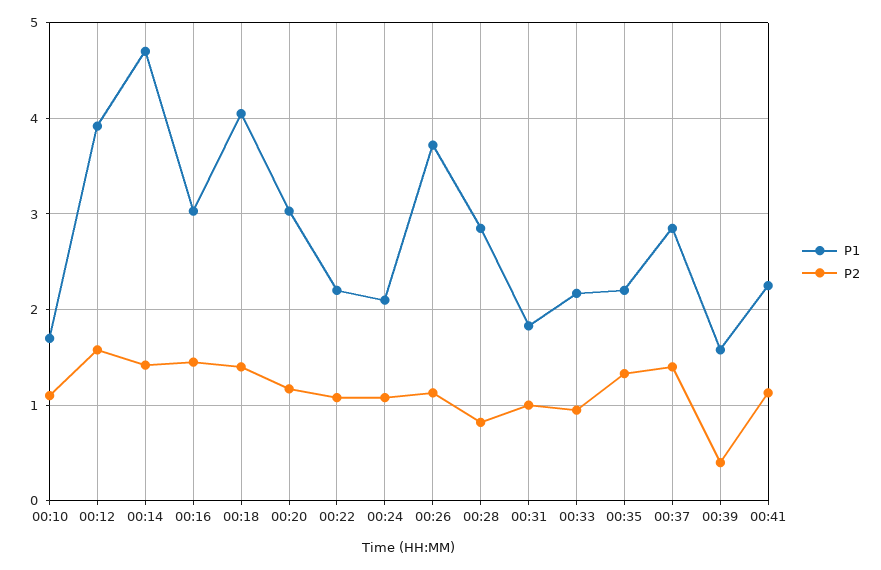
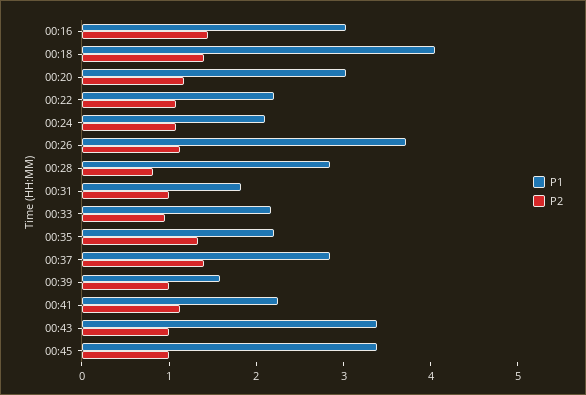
P1, 00:10: 1.7 -> none
P2, 00:10: 1.1 -> none
P1, 00:12: 3.9 -> none
P2, 00:12: 1.6 -> none
P1, 00:14: 4.7 -> none
P2, 00:14: 1.4 -> none
P2, 00:39: 0.4 -> 1
P1, 00:43: none -> 3.4
P2, 00:43: none -> 1
P1, 00:45: none -> 3.4
P2, 00:45: none -> 1

